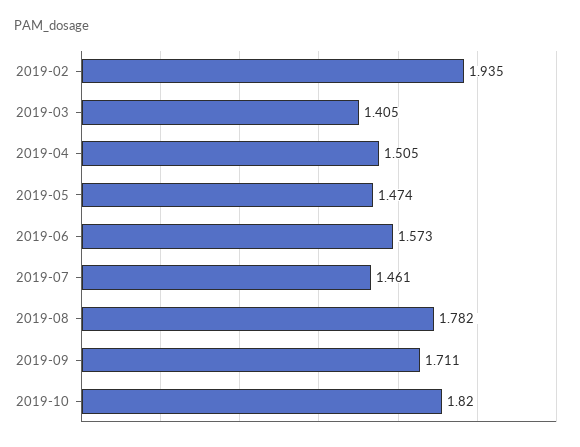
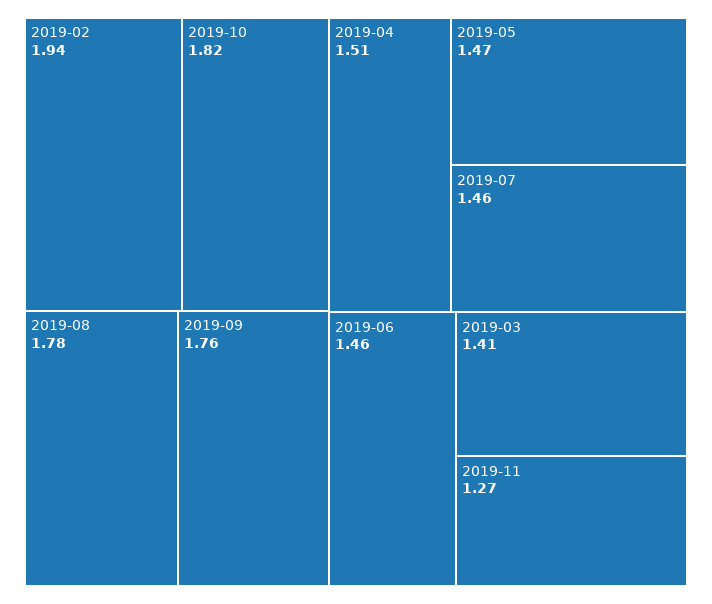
2019-06: 1.573 -> 1.46
2019-09: 1.711 -> 1.76
2019-11: none -> 1.27

